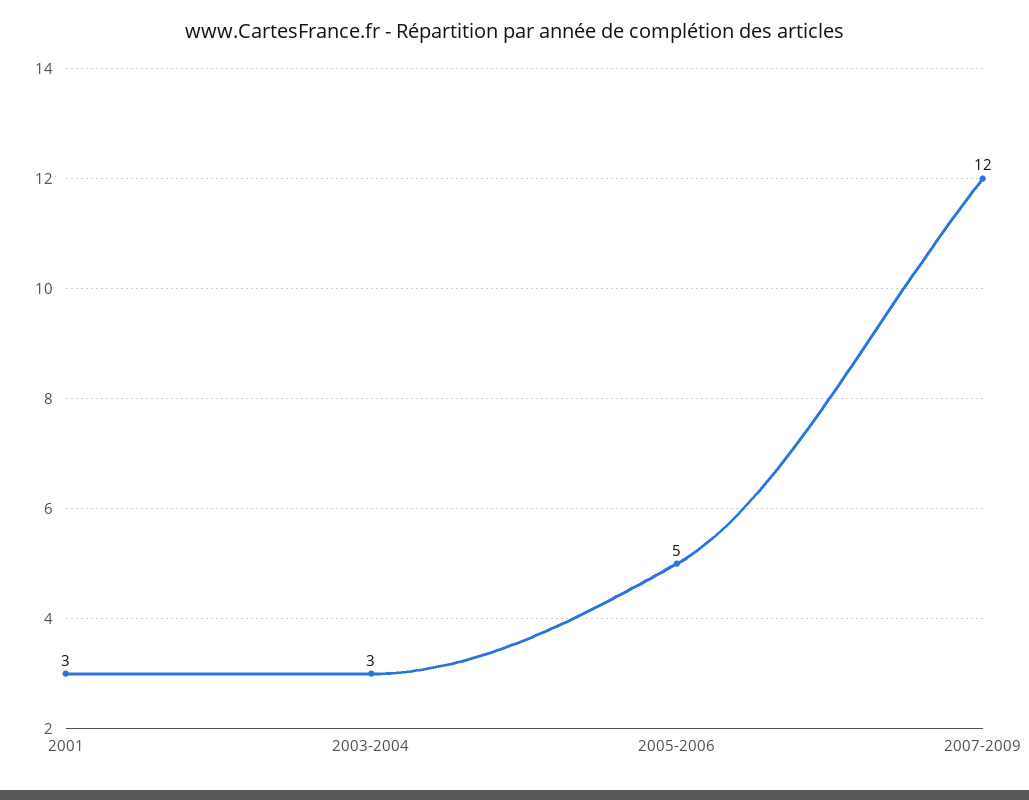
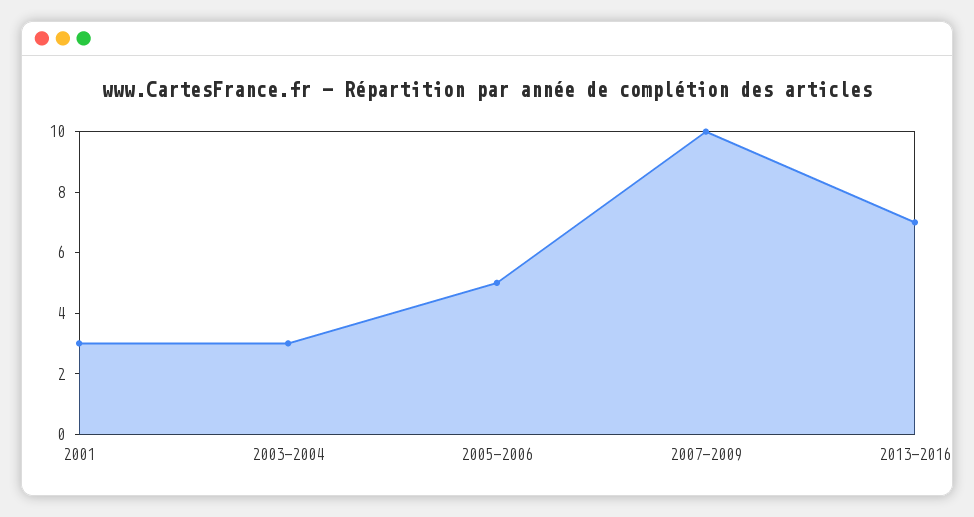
2007-2009: 12 -> 10
2013-2016: none -> 7

